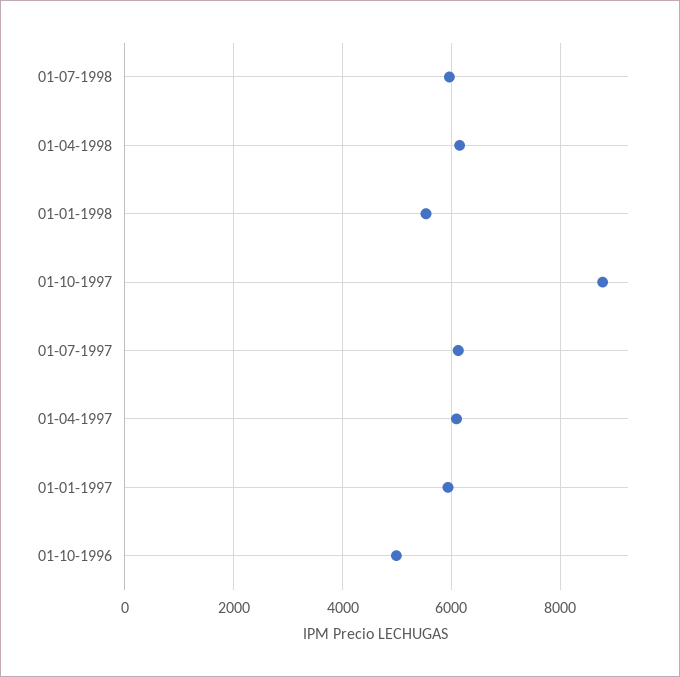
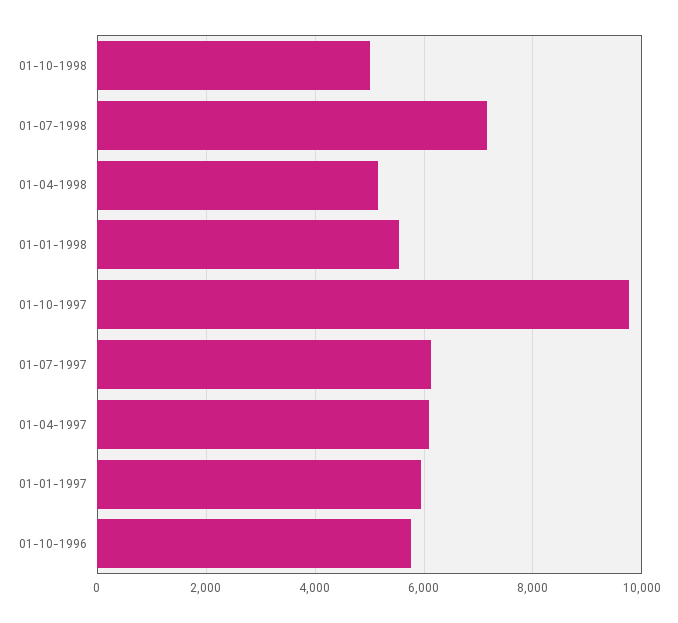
01-07-1998: 6000 -> 7200
01-04-1998: 6200 -> 5200
01-10-1997: 8800 -> 9800
01-10-1996: 5000 -> 5800
01-10-1998: none -> 5000

